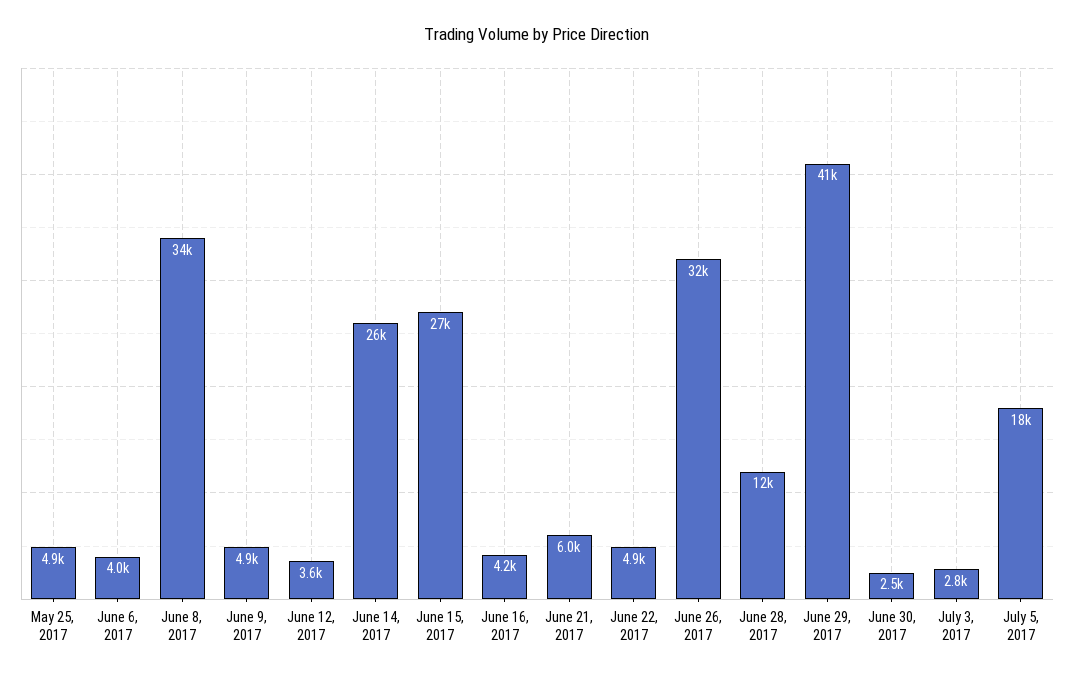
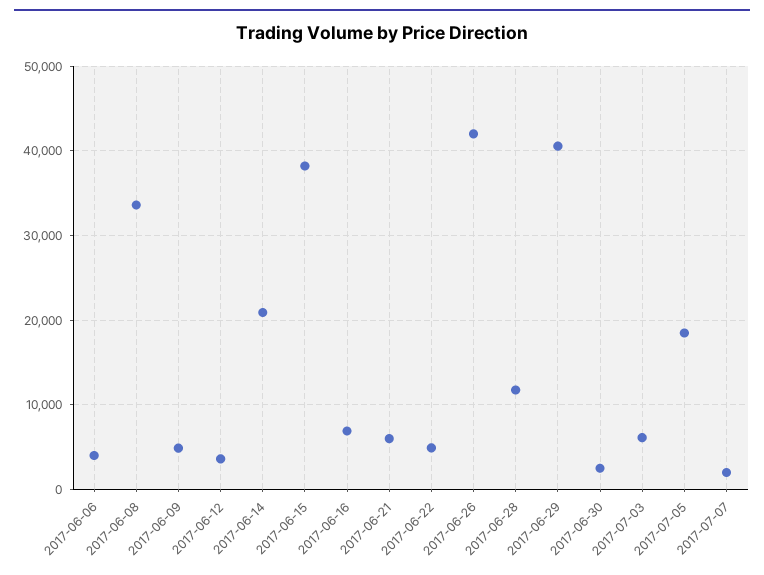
May 25, 2017: 4900 -> none
June 14, 2017: 26000 -> 21000
June 15, 2017: 27000 -> 38000
June 16, 2017: 4200 -> 7000
June 26, 2017: 32000 -> 42000
July 3, 2017: 2800 -> 6000
2017-07-07: none -> 2000

